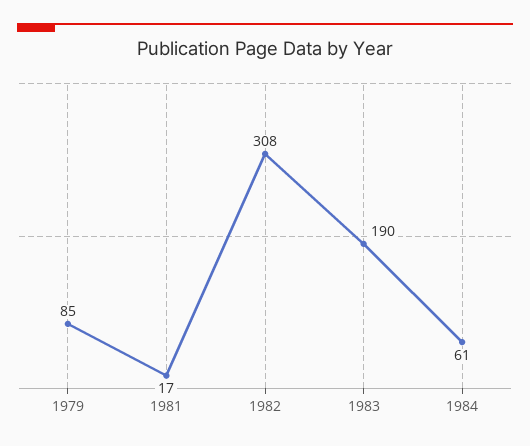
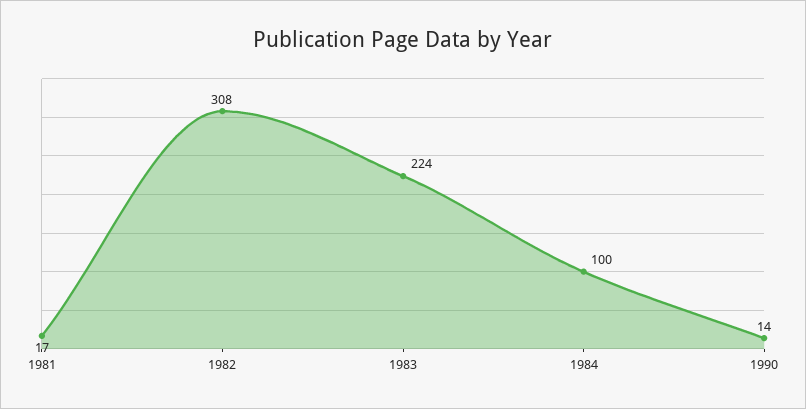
1979: 85 -> none
1983: 190 -> 224
1984: 61 -> 100
1990: none -> 14

